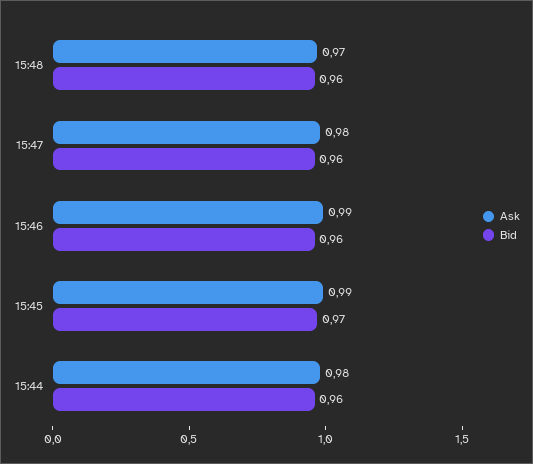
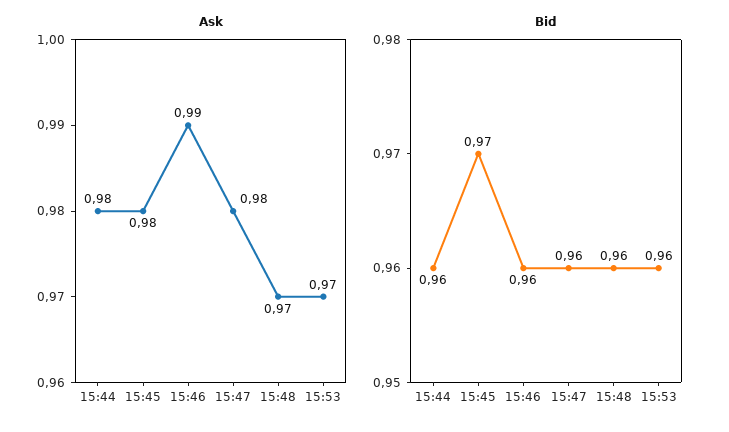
Ask, 15:45: 0.99 -> 0.98
Ask, 15:53: none -> 0.97
Bid, 15:53: none -> 0.96

